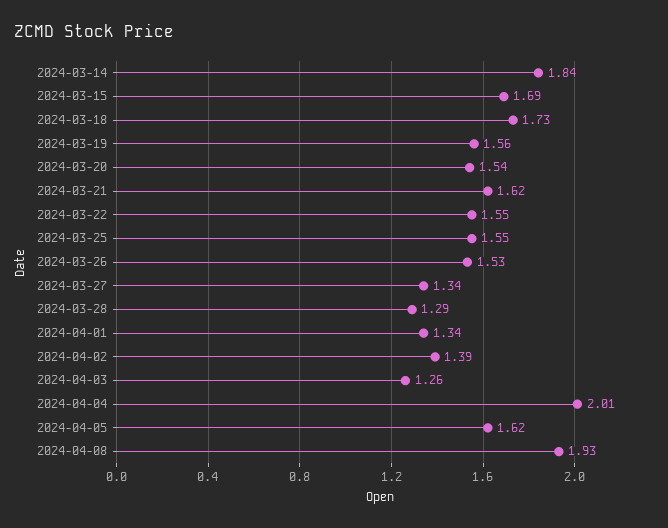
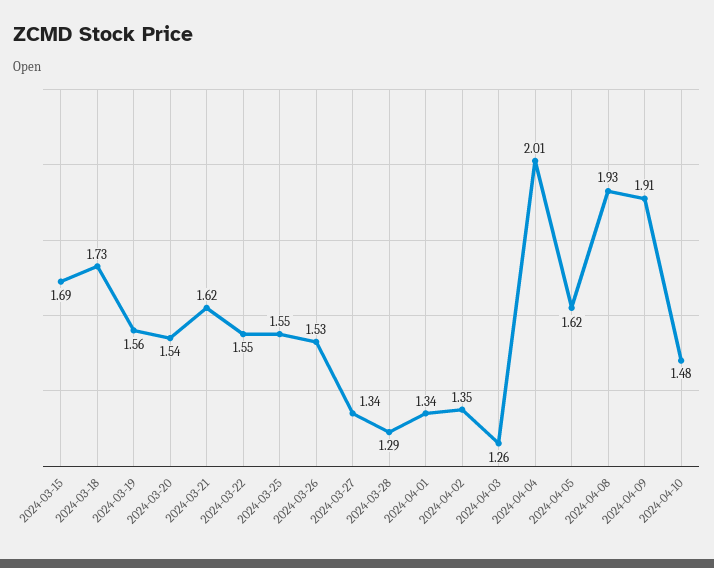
2024-03-14: 1.84 -> none
2024-04-02: 1.39 -> 1.35
2024-04-09: none -> 1.91
2024-04-10: none -> 1.48

